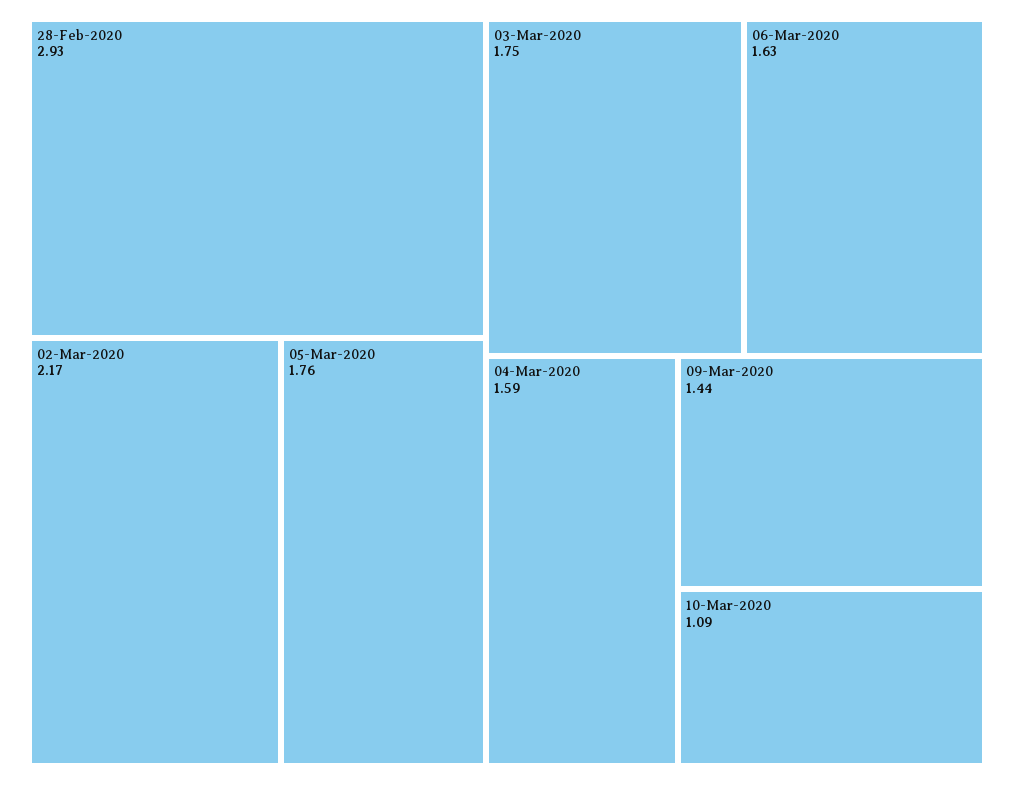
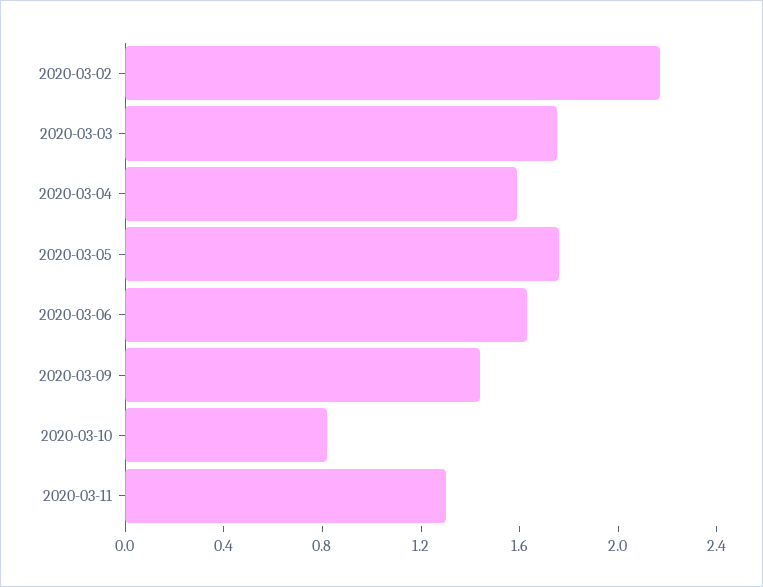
28-Feb-2020: 2.93 -> none
10-Mar-2020: 1.09 -> 0.8
2020-03-11: none -> 1.3

